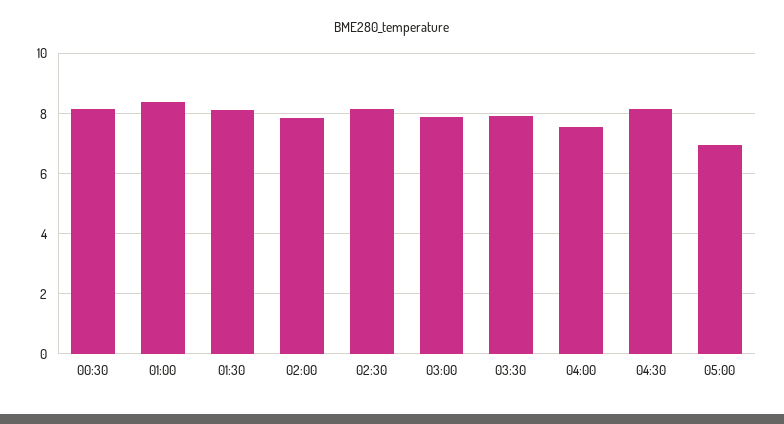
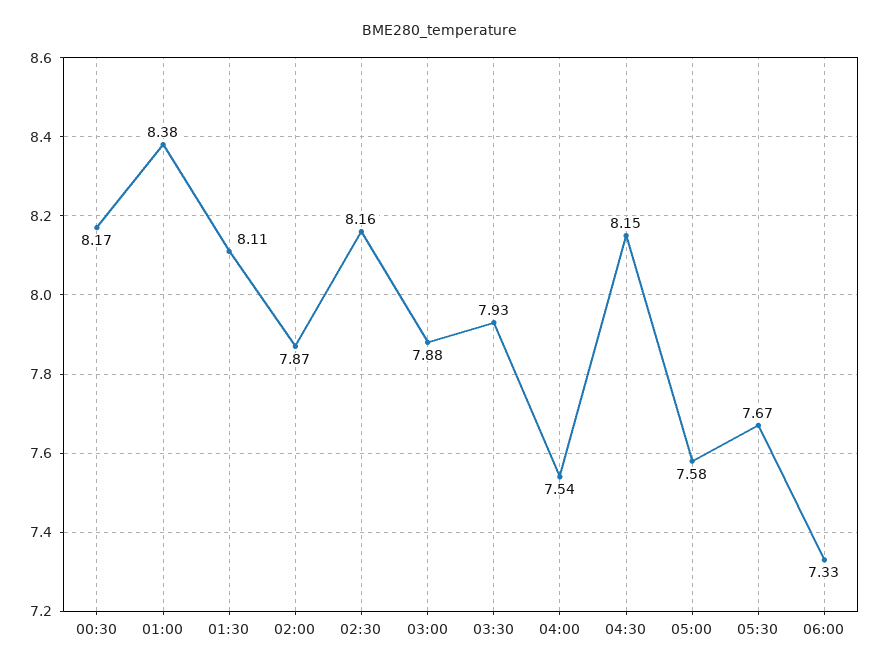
05:00: 7 -> 7.58
05:30: none -> 7.67
06:00: none -> 7.33

